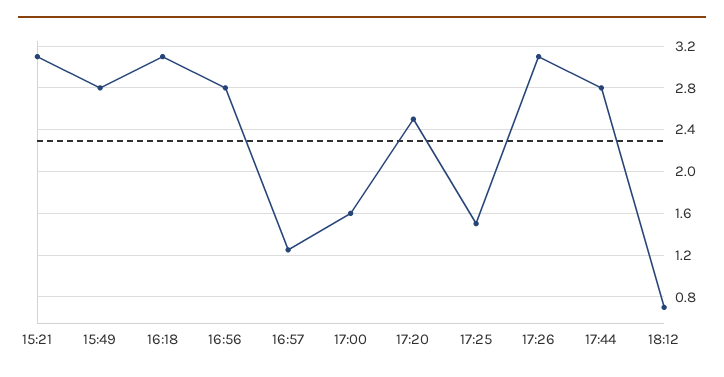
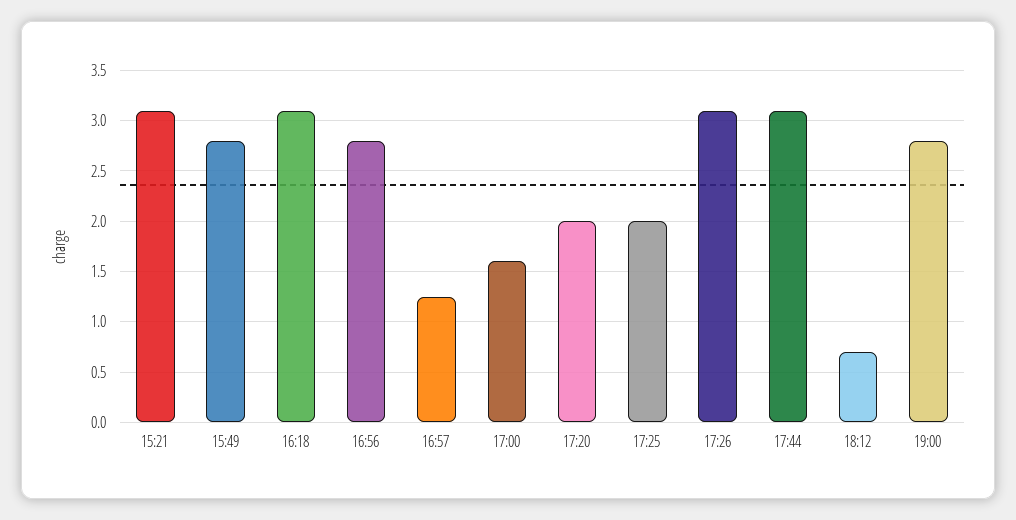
17:20: 2.5 -> 2
17:25: 1.5 -> 2
17:44: 2.8 -> 3.1
19:00: none -> 2.8

